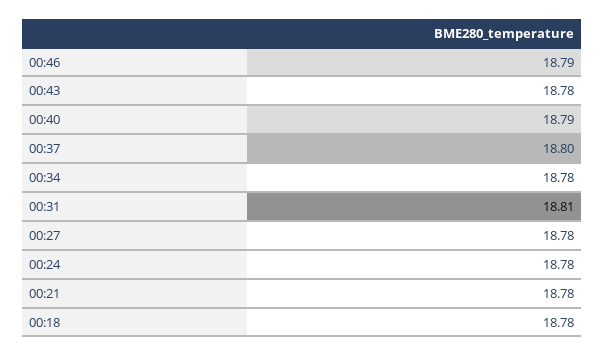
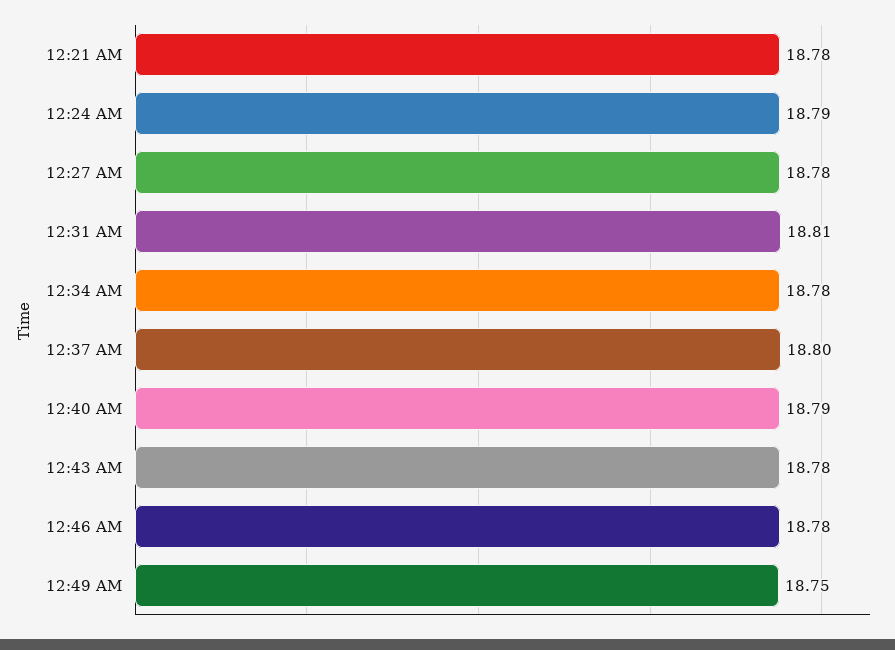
00:46: 18.79 -> 18.78
00:24: 18.78 -> 18.79
00:18: 18.78 -> none
12:49 AM: none -> 18.75

